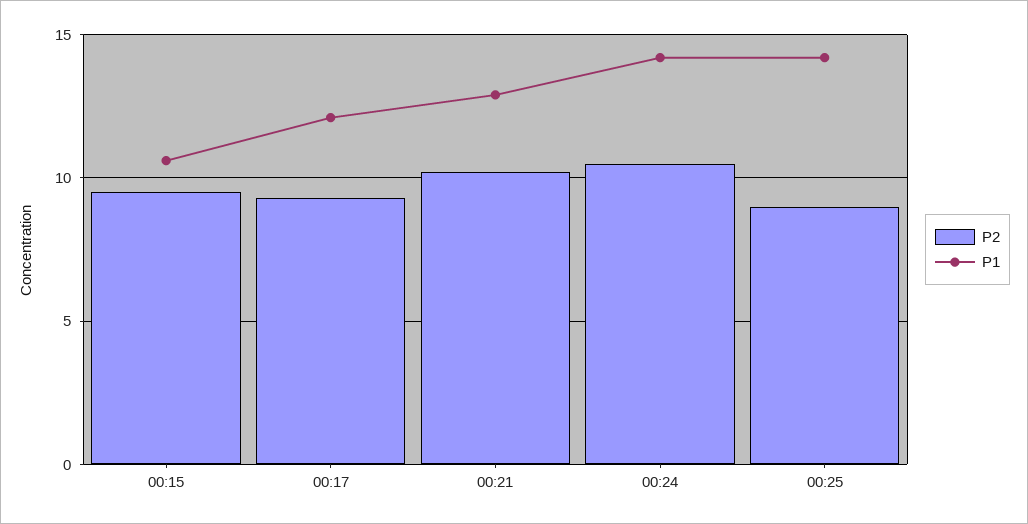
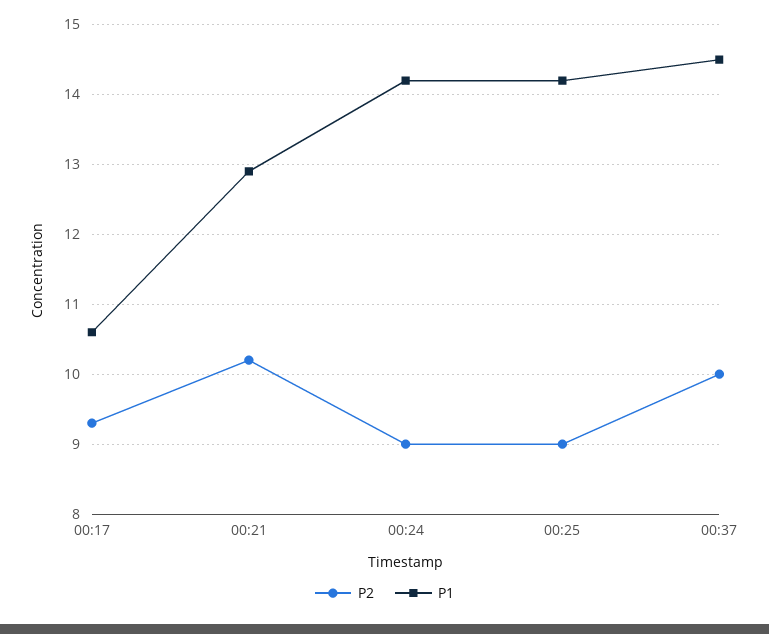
P2, 00:15: 9.5 -> none
P1, 00:15: 10.5 -> none
P1, 00:17: 12 -> 10.6
P2, 00:24: 10.5 -> 9
P2, 00:37: none -> 10
P1, 00:37: none -> 14.5

